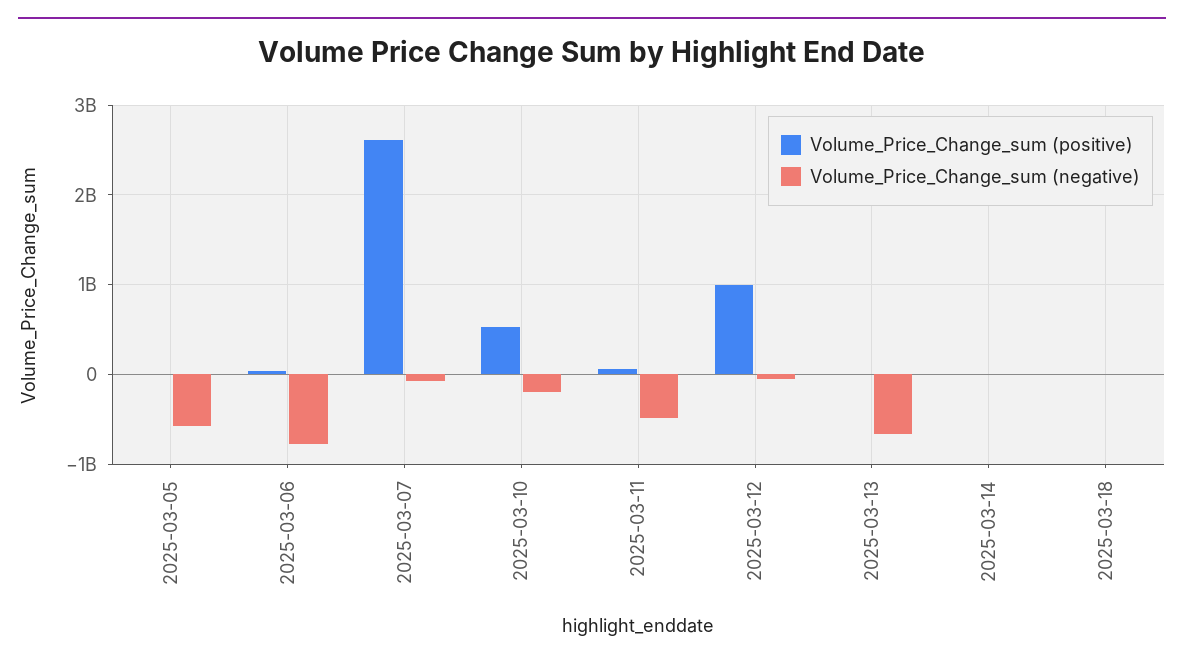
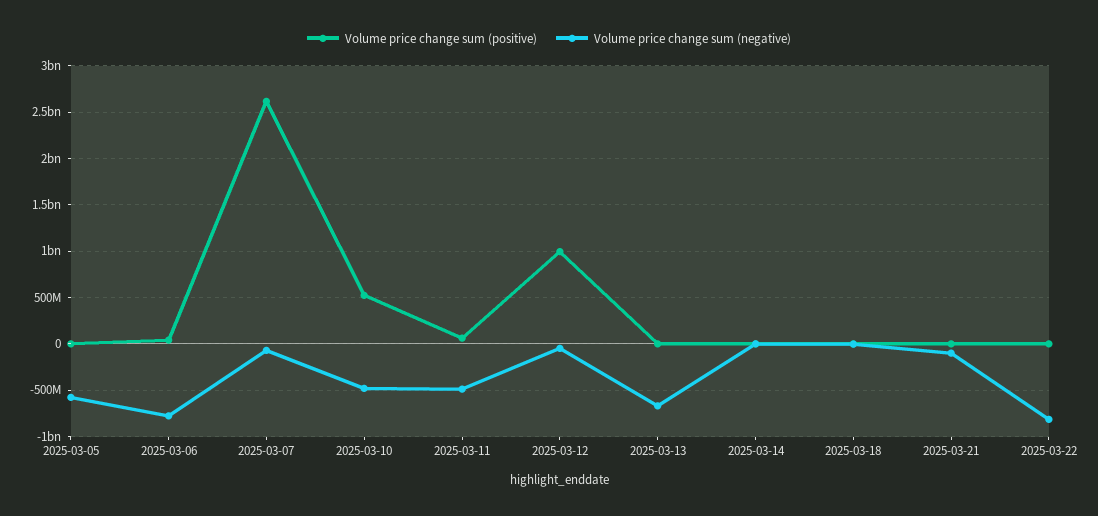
Volume_Price_Change_sum (negative), 2025-03-10: -200000000 -> -500000000
Volume_Price_Change_sum (positive), 2025-03-21: none -> 0
Volume_Price_Change_sum (negative), 2025-03-21: none -> -100000000
Volume_Price_Change_sum (positive), 2025-03-22: none -> 0
Volume_Price_Change_sum (negative), 2025-03-22: none -> -800000000

